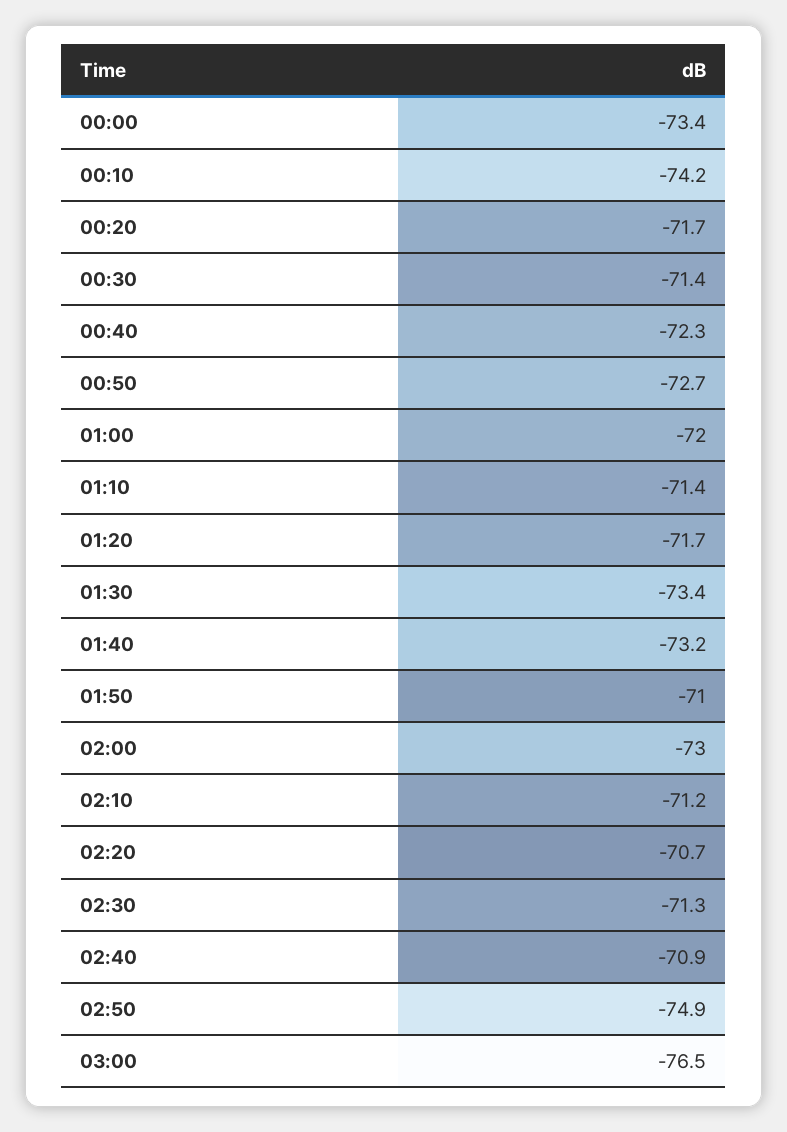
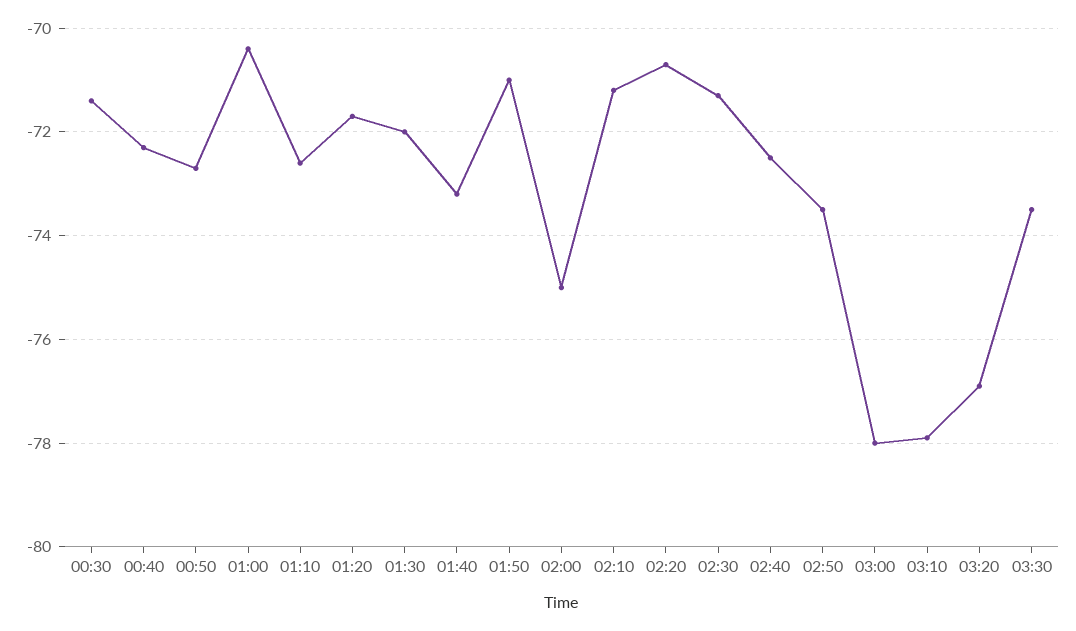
00:00: -73.4 -> none
00:10: -74.2 -> none
00:20: -71.7 -> none
01:00: -72 -> -70.5
01:10: -71.4 -> -72.5
01:30: -73.4 -> -72
02:00: -73 -> -75
02:40: -70.9 -> -72.5
02:50: -74.9 -> -73.5
03:00: -76.5 -> -78
03:10: none -> -78
03:20: none -> -77
03:30: none -> -73.5

